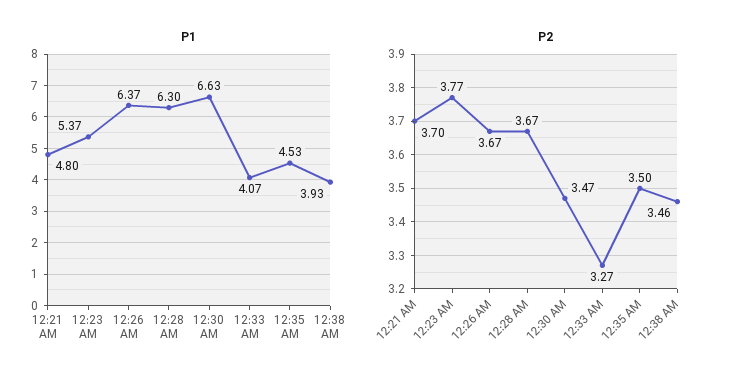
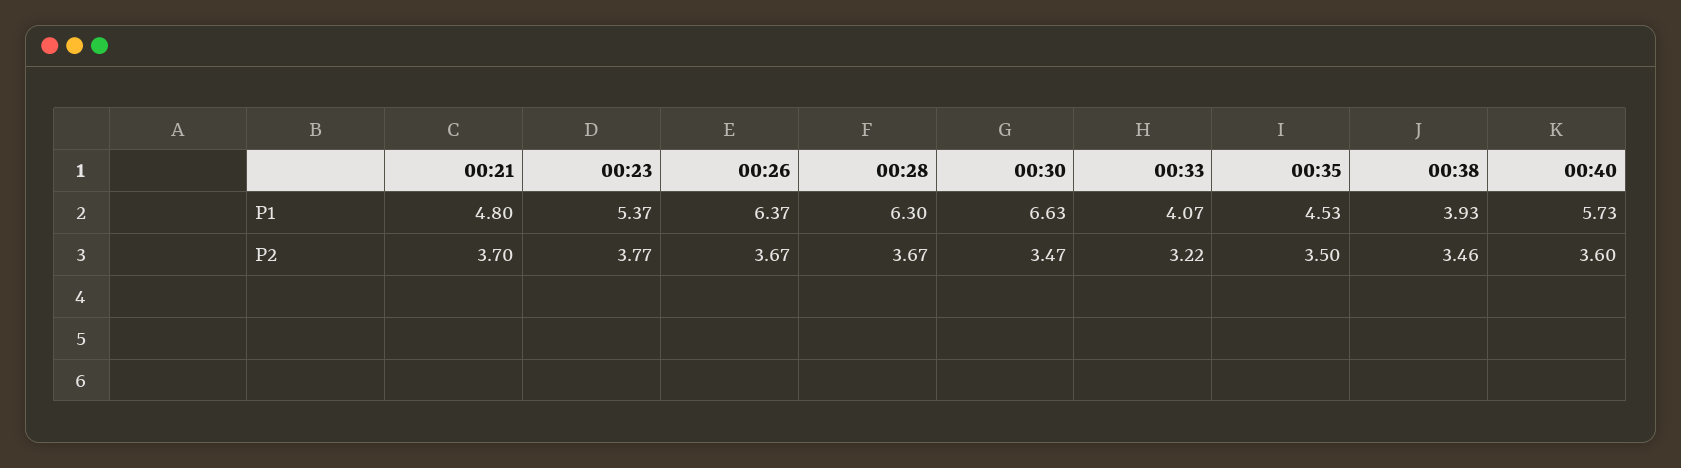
P2, 12:33 AM: 3.27 -> 3.22
P1, 00:40: none -> 5.73
P2, 00:40: none -> 3.6

